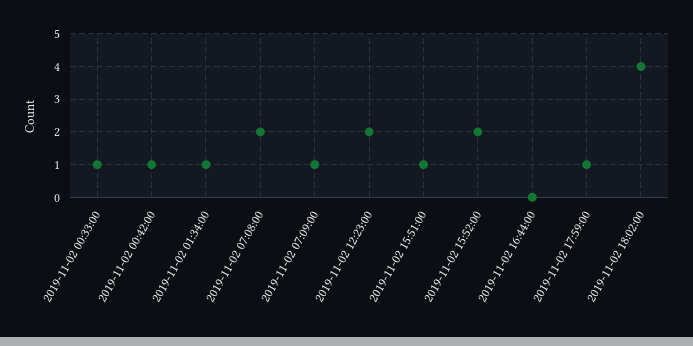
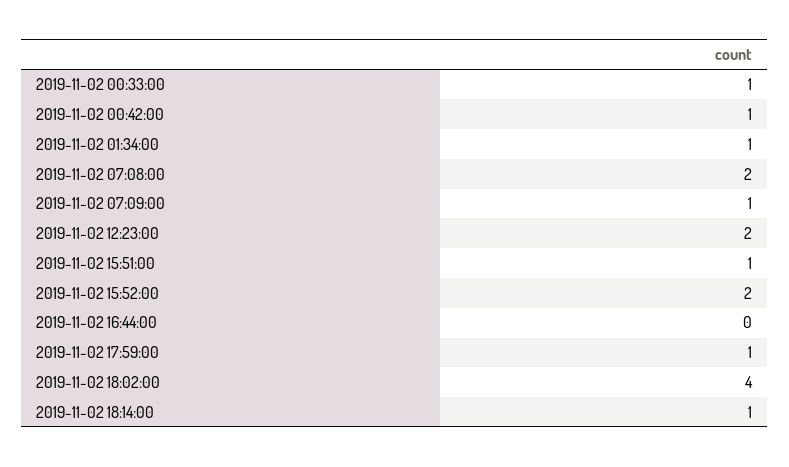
2019-11-02 18:14:00: none -> 1

